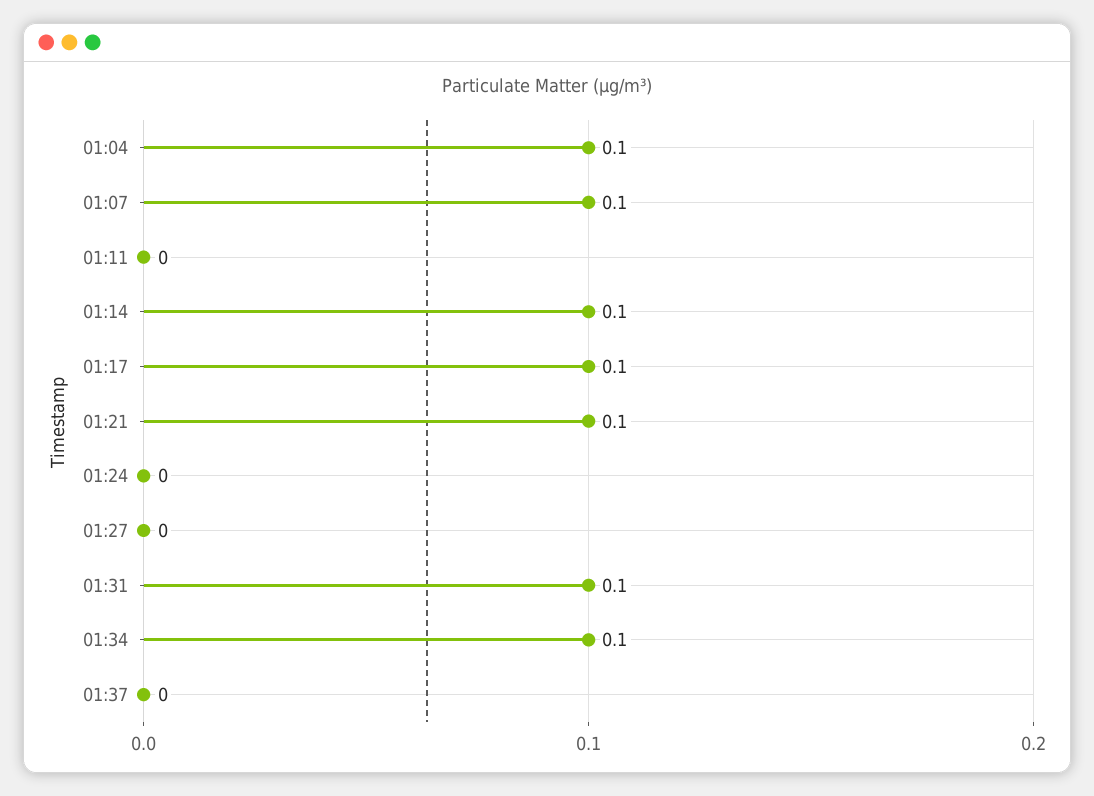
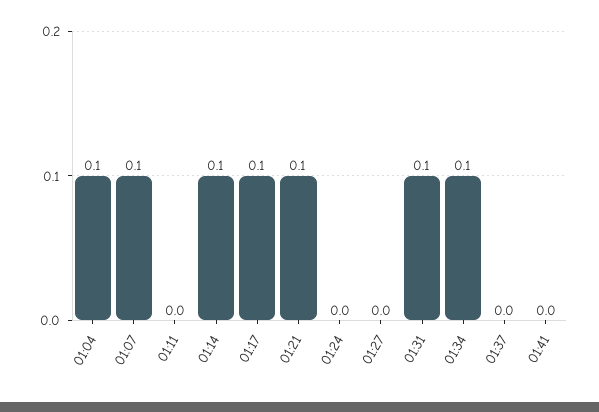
01:41: none -> 0

